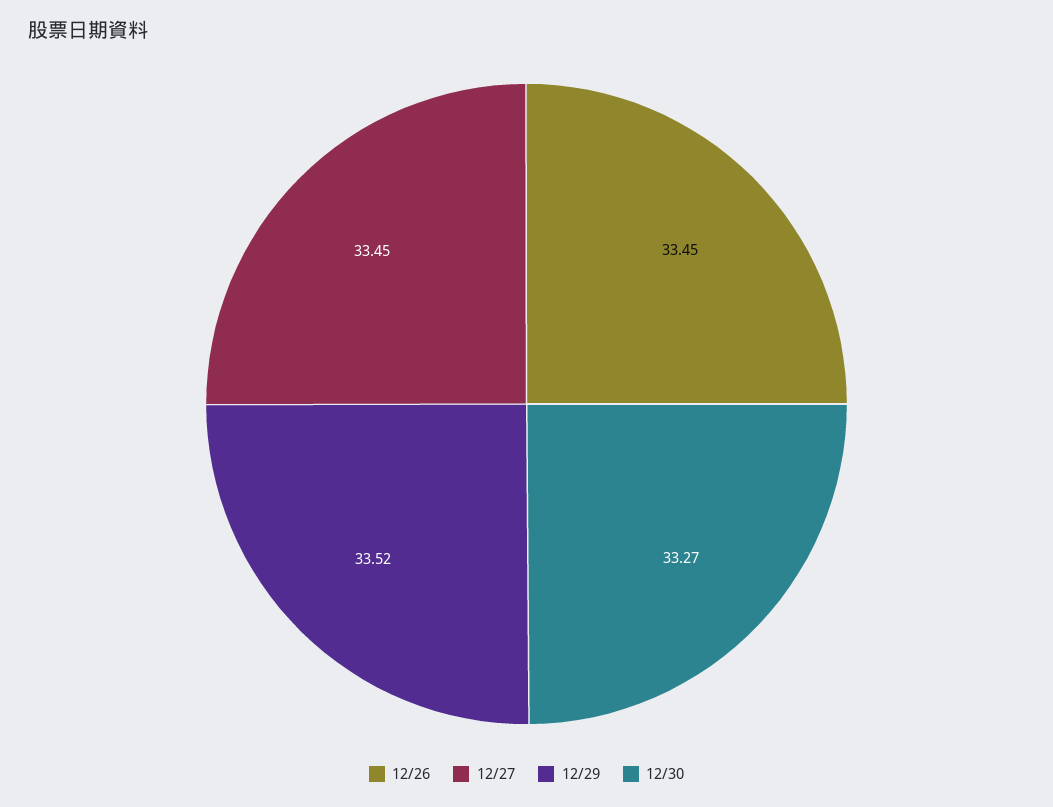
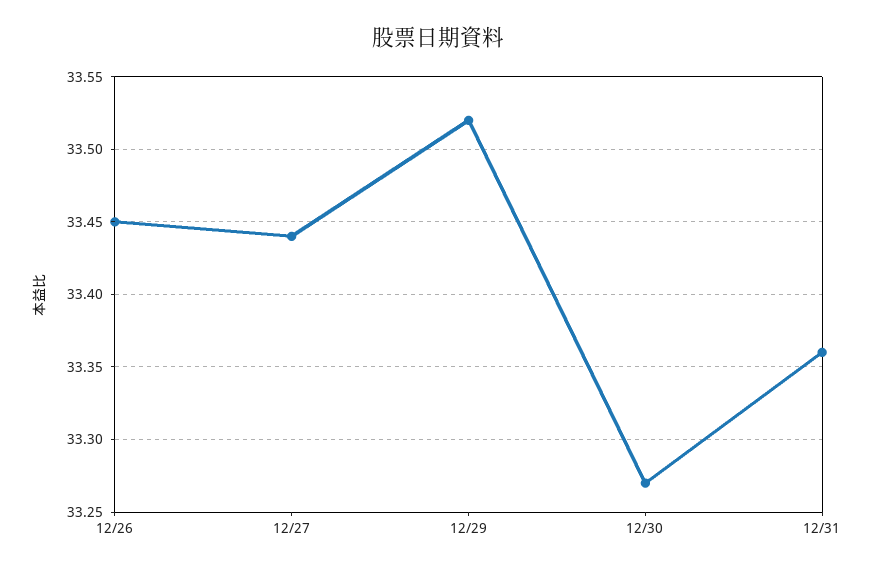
12/27: 33.45 -> 33.44
12/31: none -> 33.36

